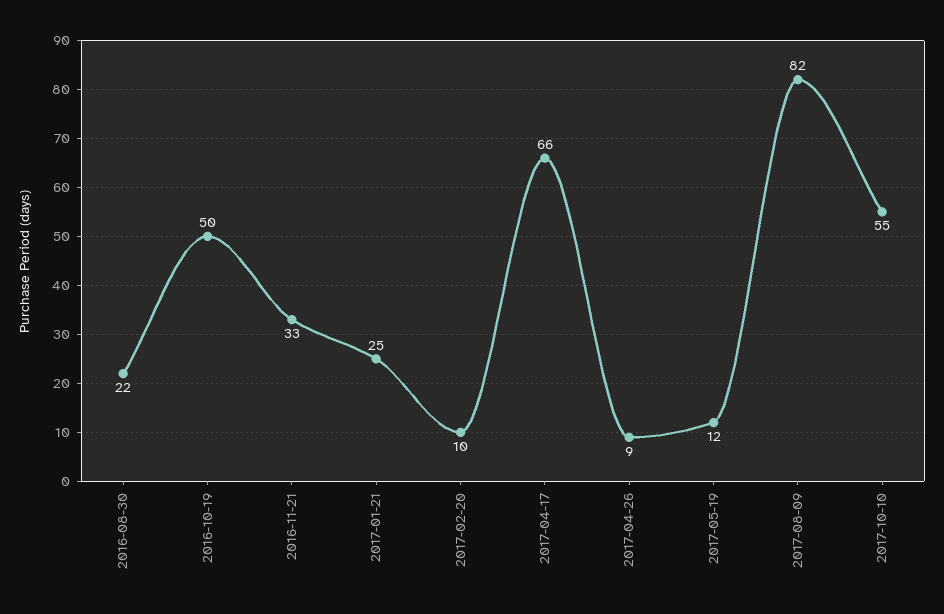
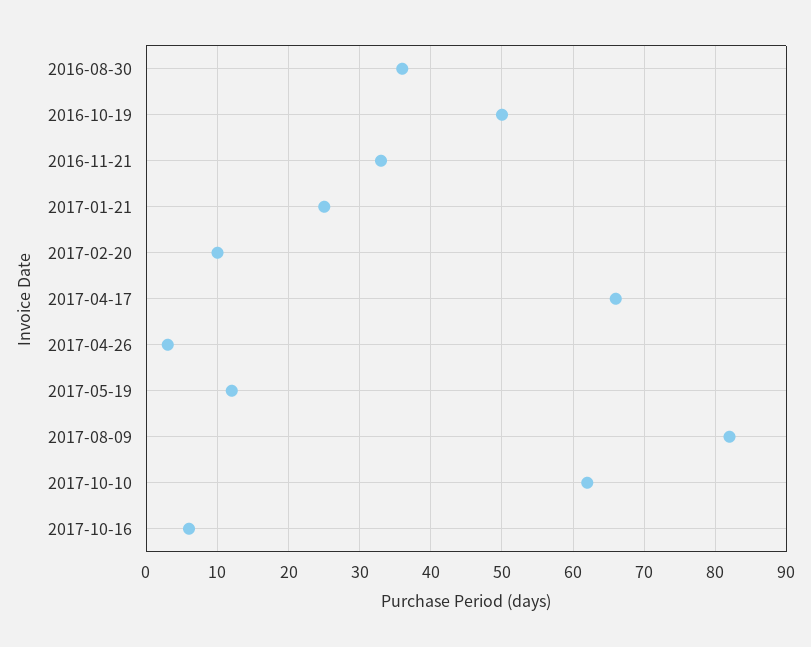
2016-08-30: 22 -> 36
2017-04-26: 9 -> 3
2017-10-10: 55 -> 62
2017-10-16: none -> 6

